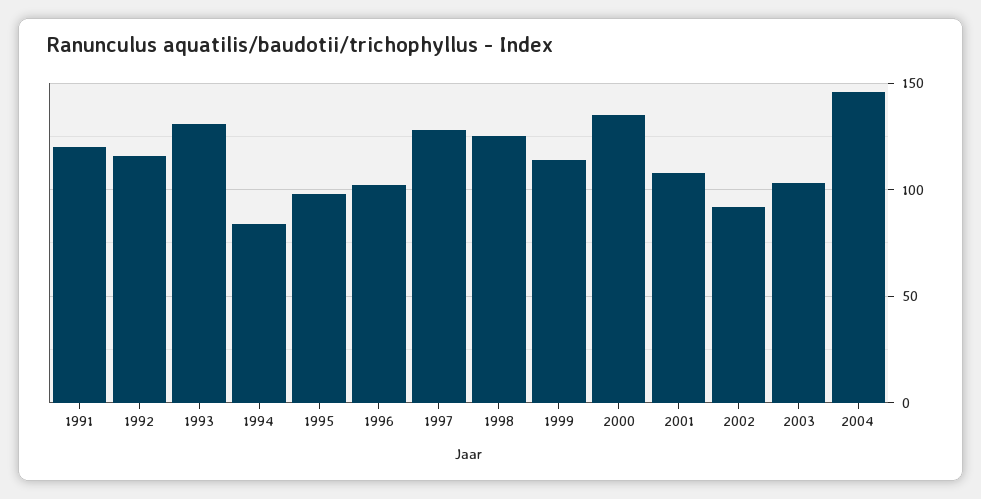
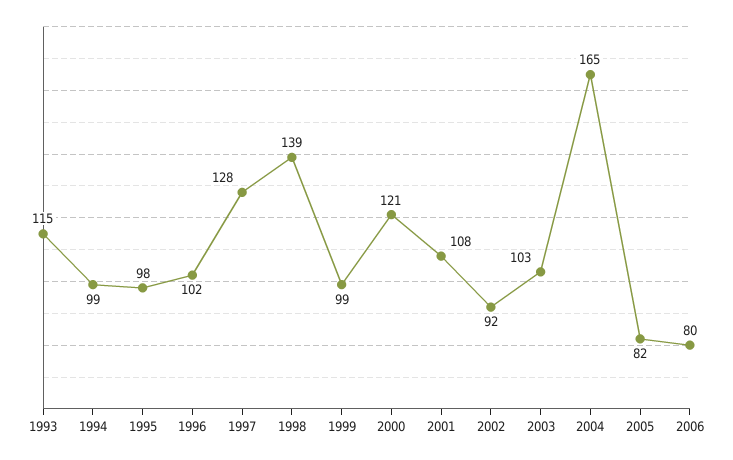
1991: 120 -> none
1992: 115 -> none
1993: 130 -> 115
1994: 85 -> 99
1998: 125 -> 139
1999: 115 -> 99
2000: 135 -> 121
2004: 145 -> 165
2005: none -> 82
2006: none -> 80

